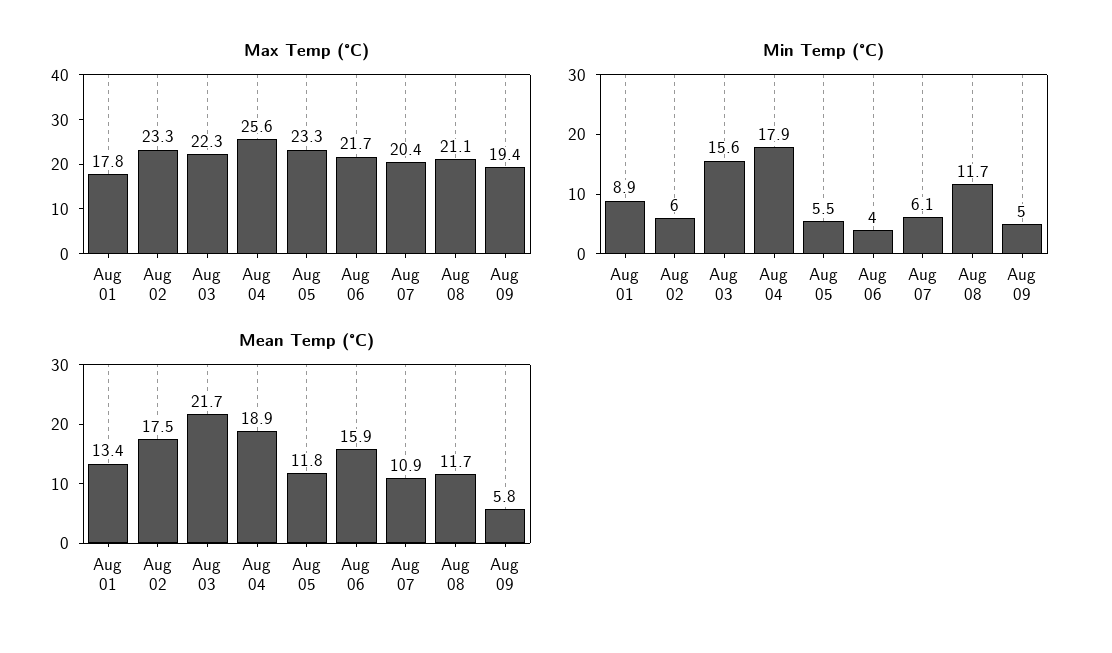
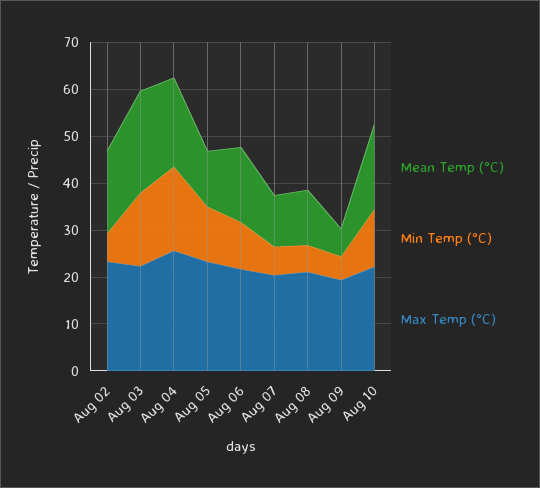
Max Temp (°C), Aug 01: 17.8 -> none
Min Temp (°C), Aug 01: 8.9 -> none
Min Temp (°C), Aug 05: 5.5 -> 12
Min Temp (°C), Aug 06: 4 -> 10
Min Temp (°C), Aug 08: 11.7 -> 6
Mean Temp (°C), Aug 01: 13.4 -> none
Mean Temp (°C), Aug 10: none -> 18
Min Temp (°C), Aug 10: none -> 12
Max Temp (°C), Aug 10: none -> 22

